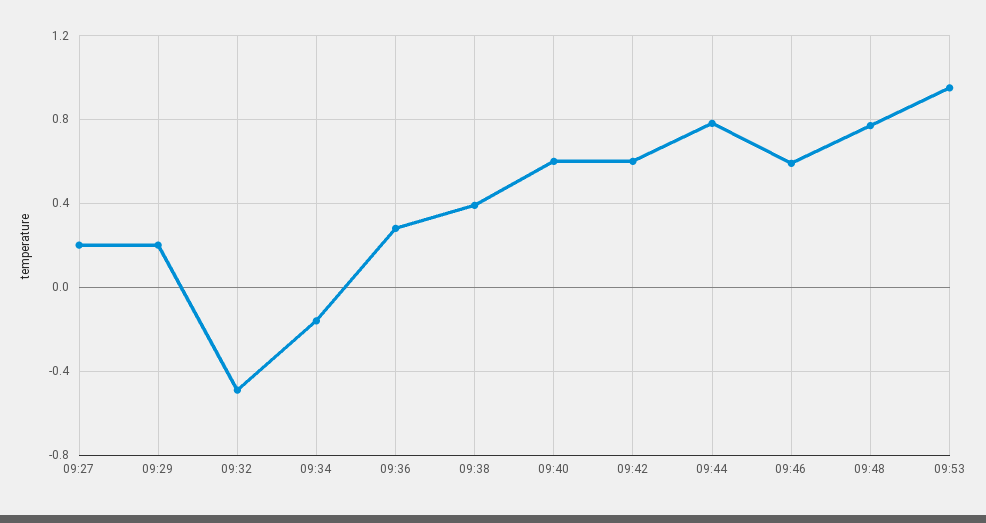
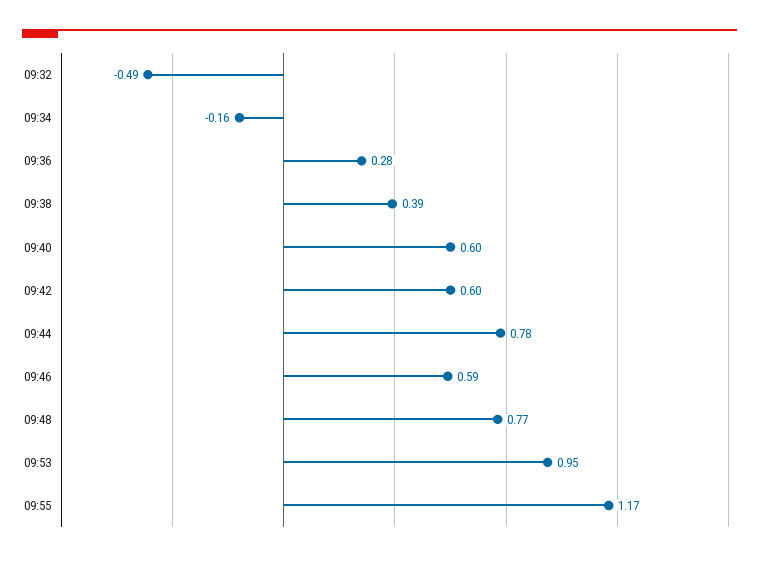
09:27: 0.2 -> none
09:29: 0.2 -> none
09:55: none -> 1.17

